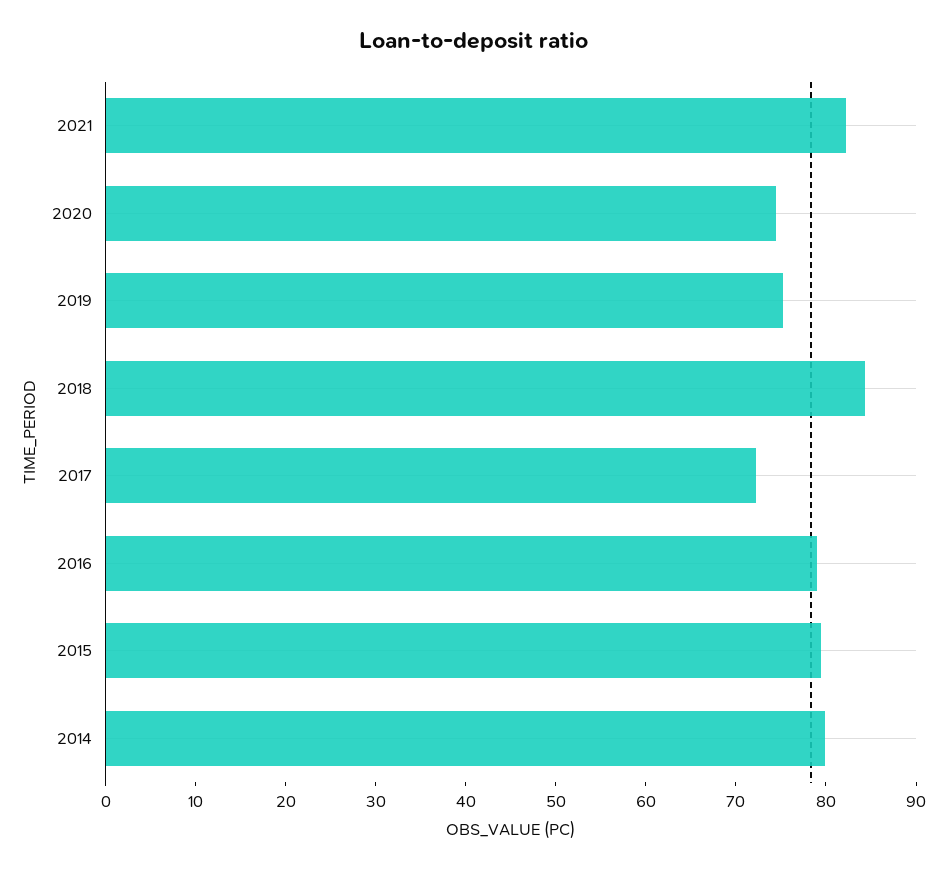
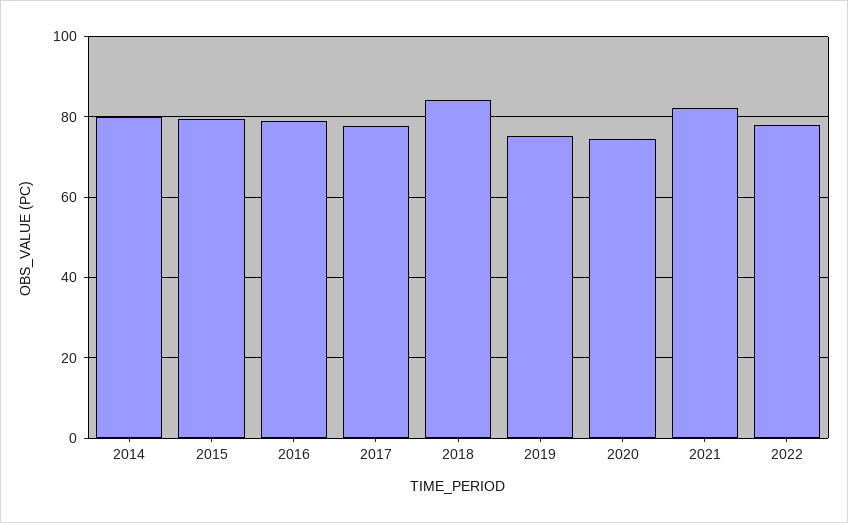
2017: 72 -> 78
2022: none -> 78

